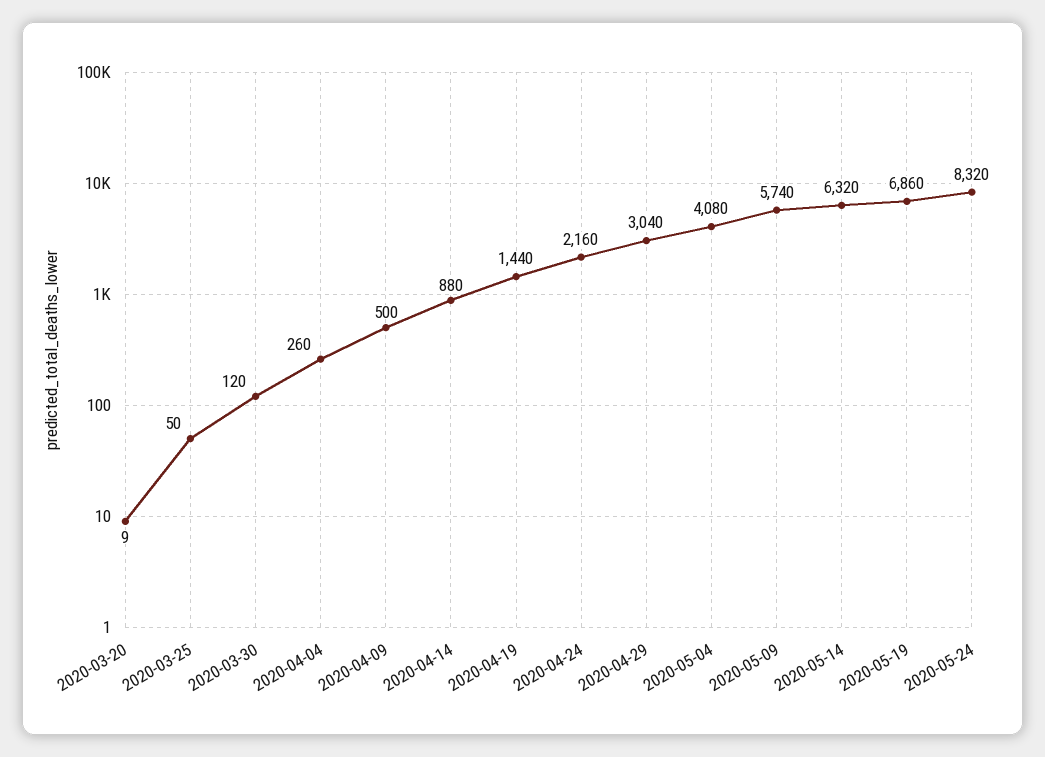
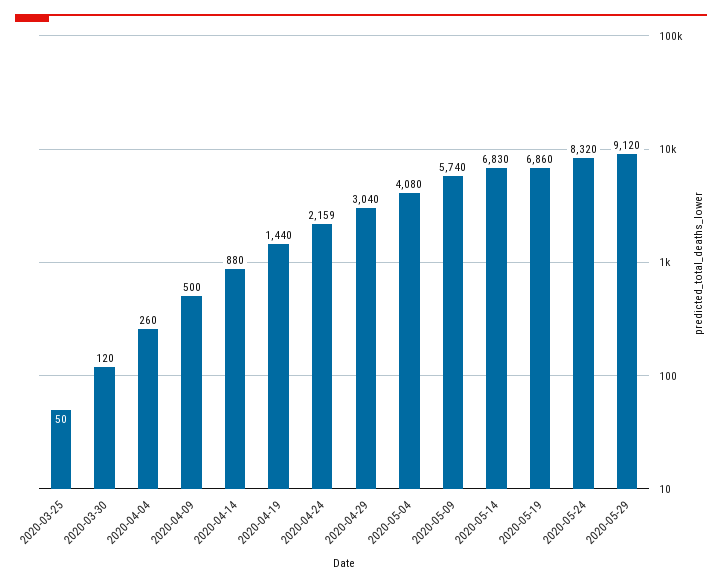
2020-03-20: 9 -> none
2020-04-24: 2160 -> 2159
2020-05-14: 6320 -> 6830
2020-05-29: none -> 9120

